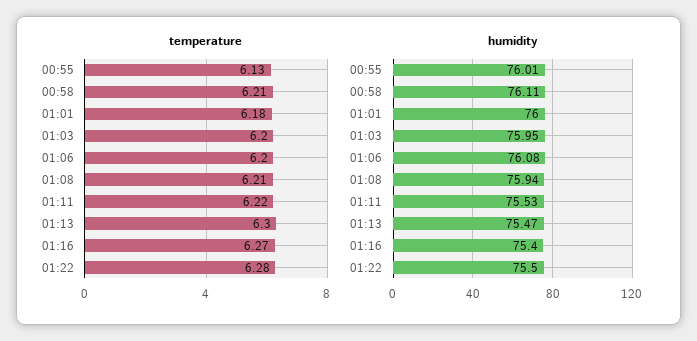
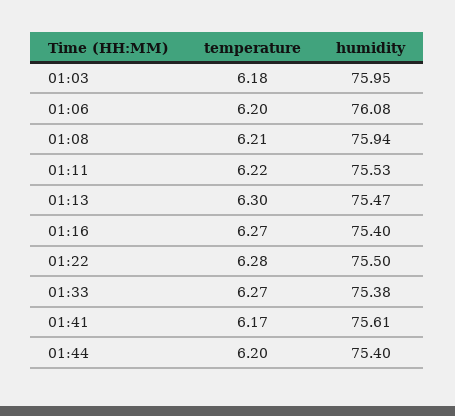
temperature, 00:55: 6.13 -> none
temperature, 00:58: 6.21 -> none
temperature, 01:01: 6.18 -> none
temperature, 01:03: 6.2 -> 6.18
humidity, 00:55: 76.01 -> none
humidity, 00:58: 76.11 -> none
humidity, 01:01: 76 -> none
temperature, 01:33: none -> 6.27
humidity, 01:33: none -> 75.38
temperature, 01:41: none -> 6.17
humidity, 01:41: none -> 75.61
temperature, 01:44: none -> 6.2
humidity, 01:44: none -> 75.4

